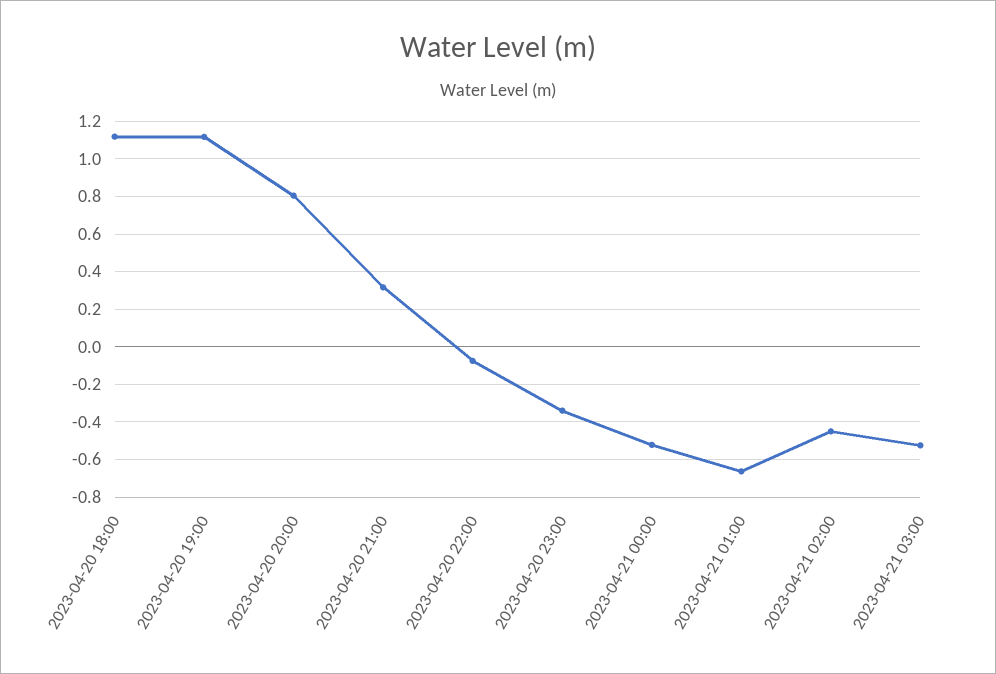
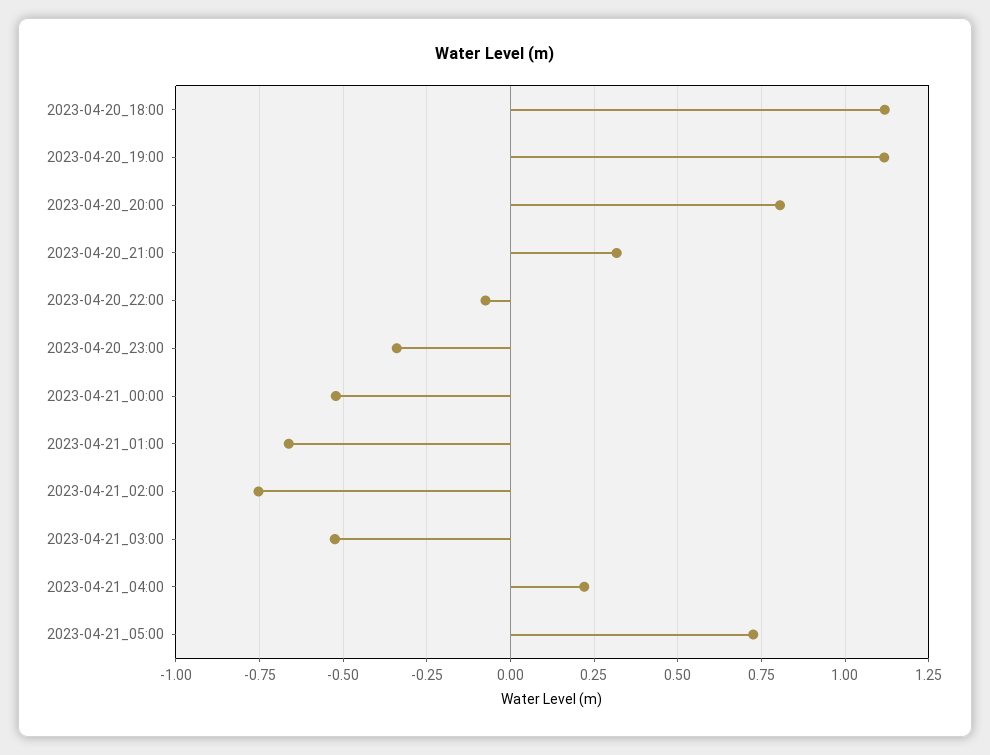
2023-04-21 02:00: -0.45 -> -0.75
2023-04-21_04:00: none -> 0.225
2023-04-21_05:00: none -> 0.725

